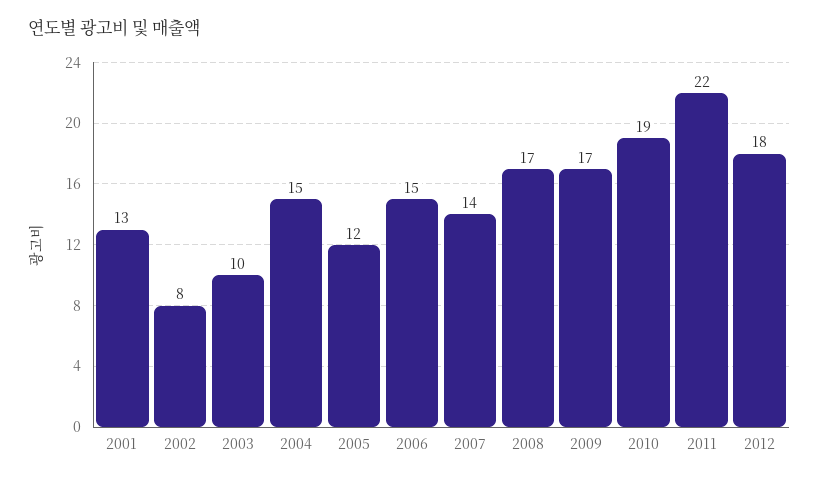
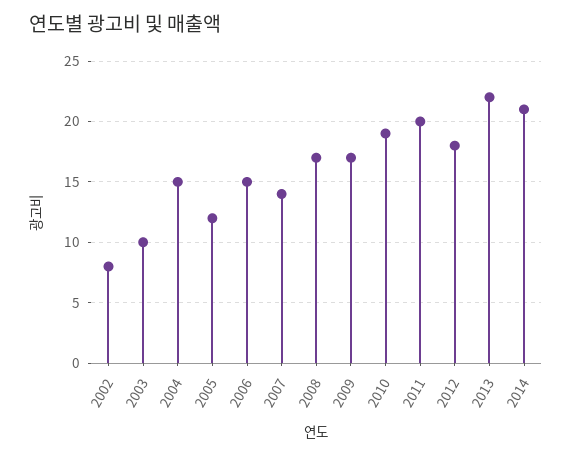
2001: 13 -> none
2011: 22 -> 20
2013: none -> 22
2014: none -> 21

